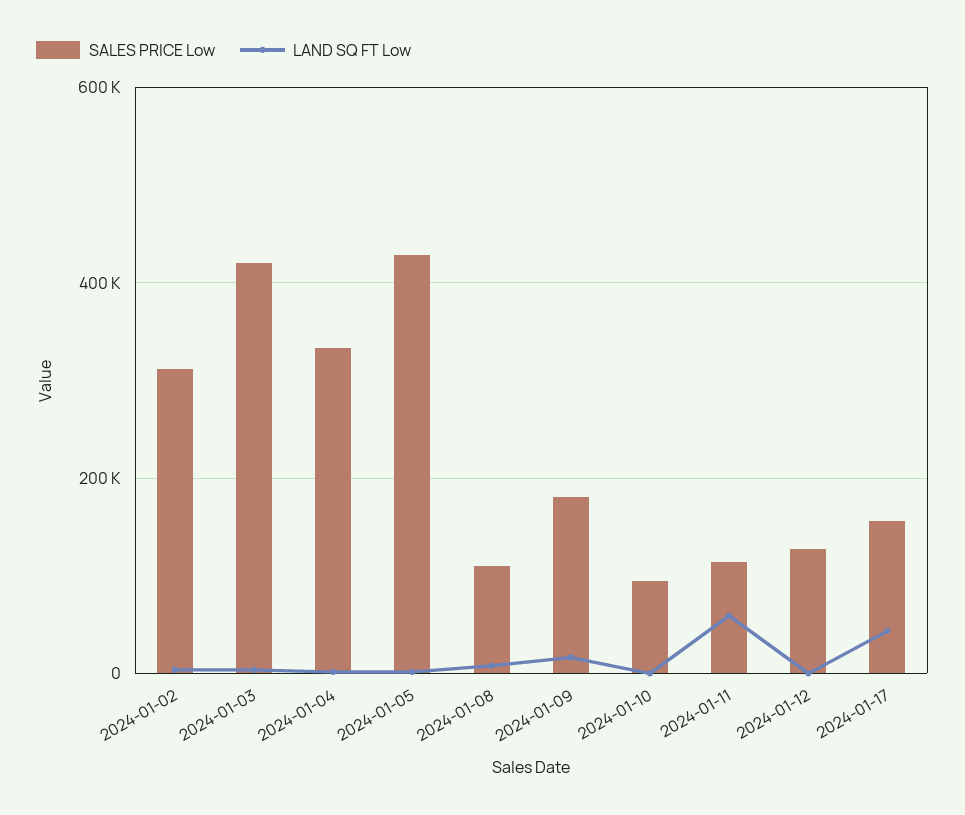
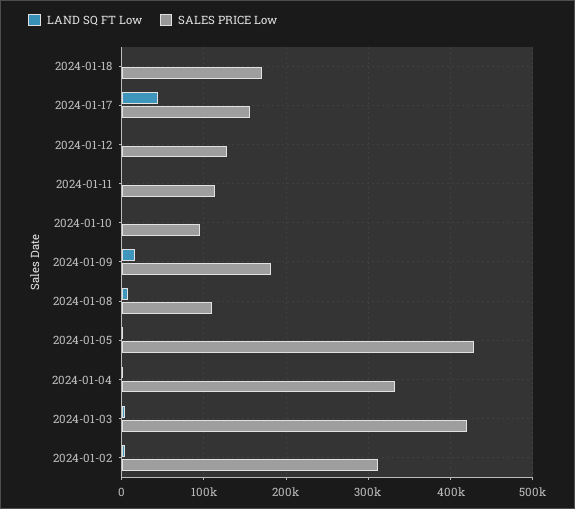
LAND SQ FT Low, 2024-01-11: 60000 -> 0
LAND SQ FT Low, 2024-01-18: none -> 0
SALES PRICE Low, 2024-01-18: none -> 170000

